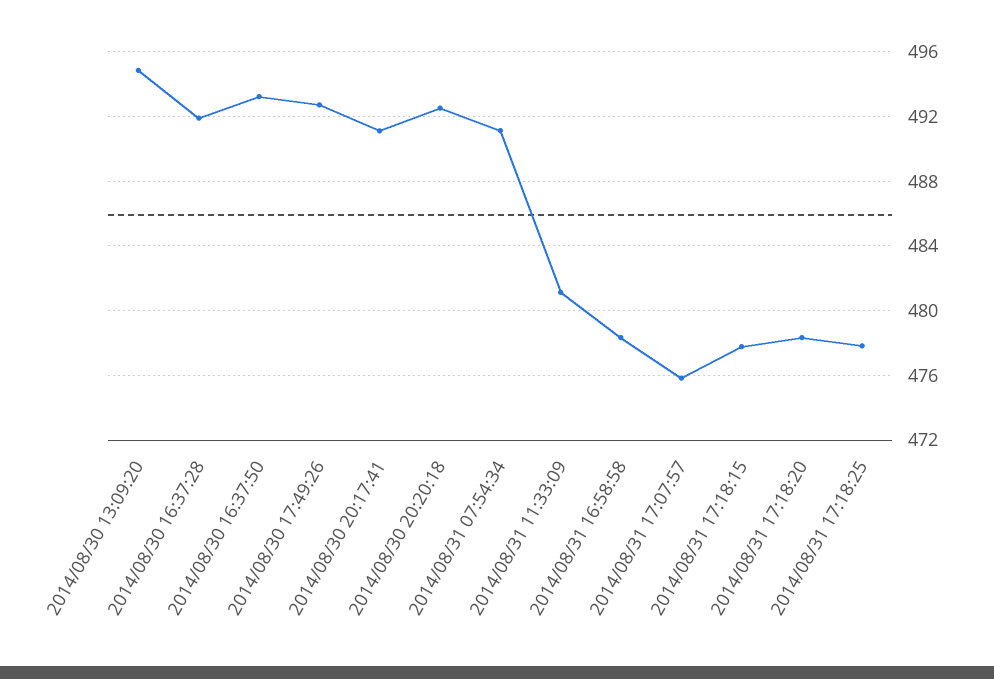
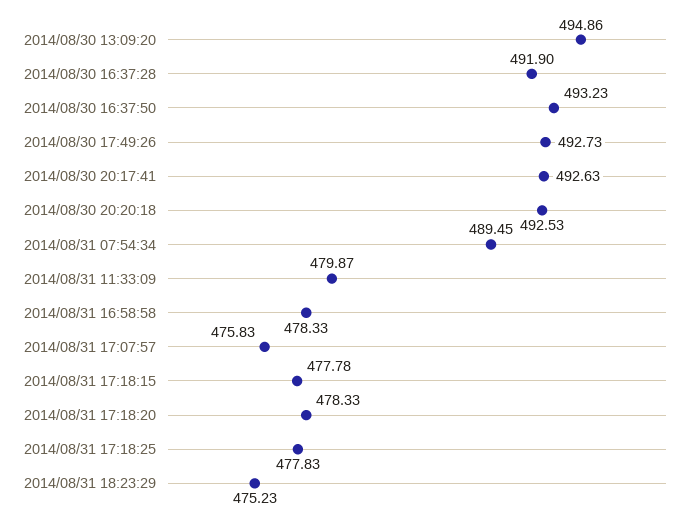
2014/08/30 20:17:41: 491 -> 492.63
2014/08/31 07:54:34: 491 -> 489.45
2014/08/31 11:33:09: 481 -> 479.87
2014/08/31 18:23:29: none -> 475.23

